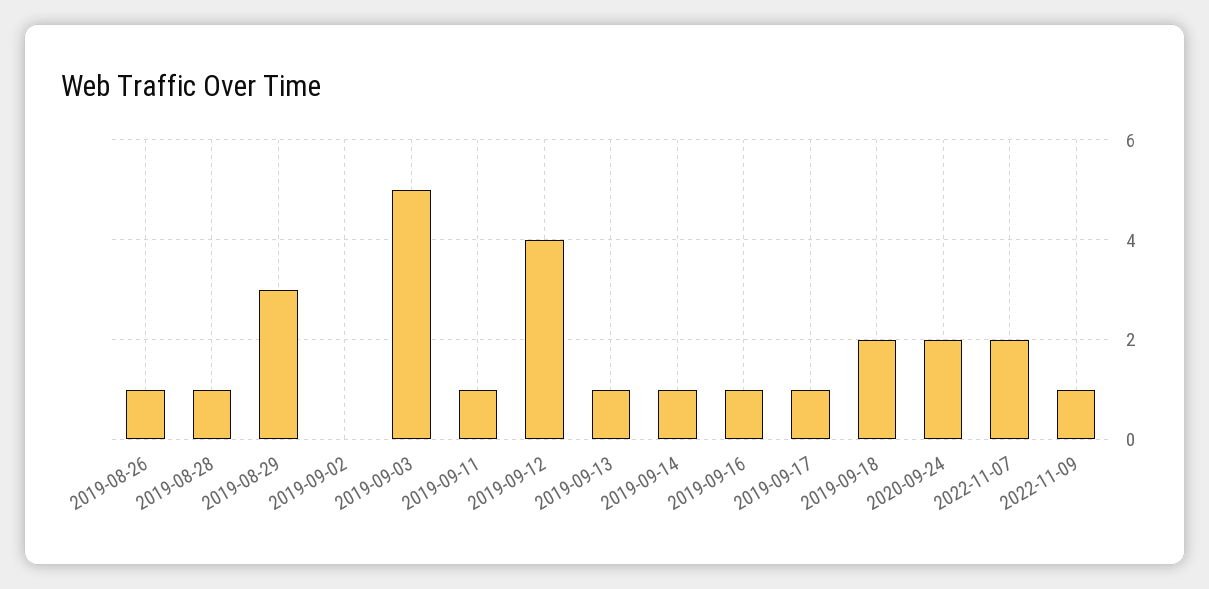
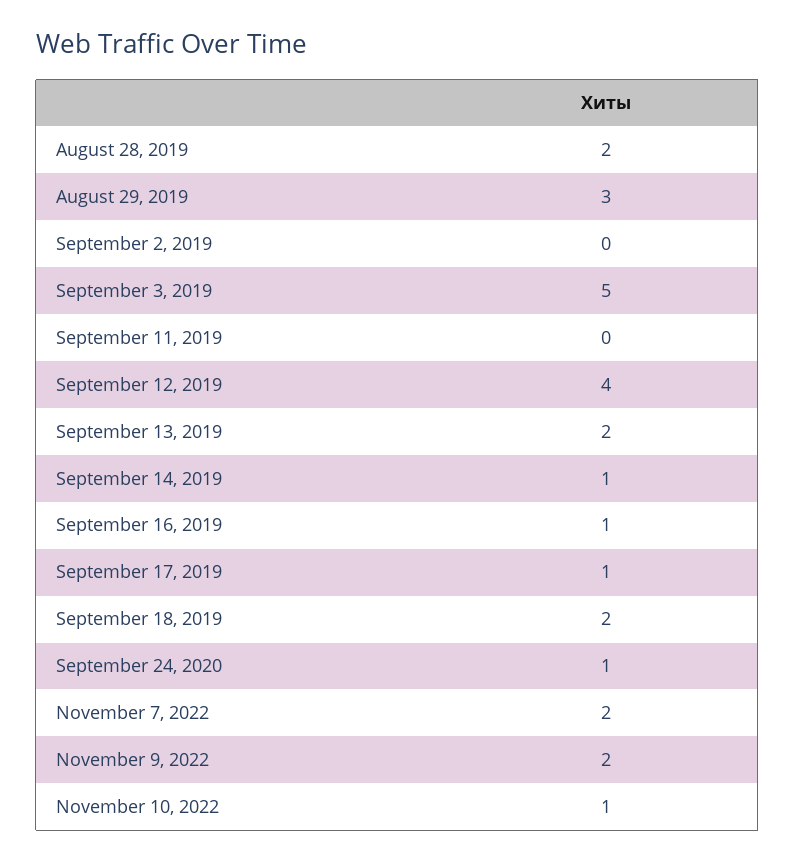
2019-08-26: 1 -> none
2019-08-28: 1 -> 2
2019-09-11: 1 -> 0
2019-09-13: 1 -> 2
2020-09-24: 2 -> 1
2022-11-09: 1 -> 2
November 10, 2022: none -> 1

